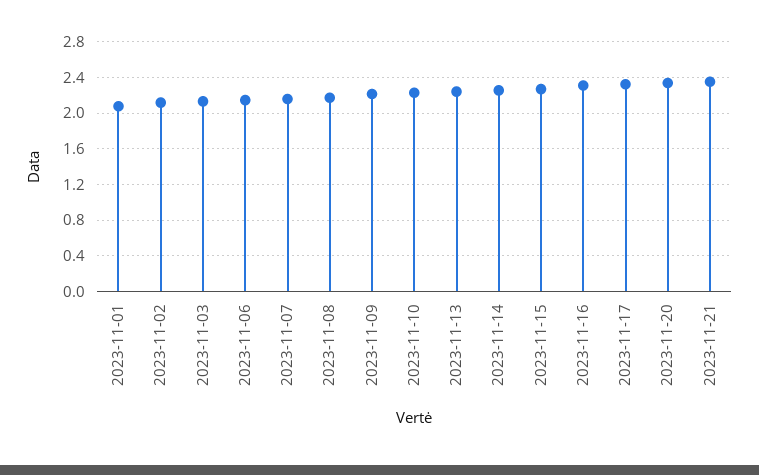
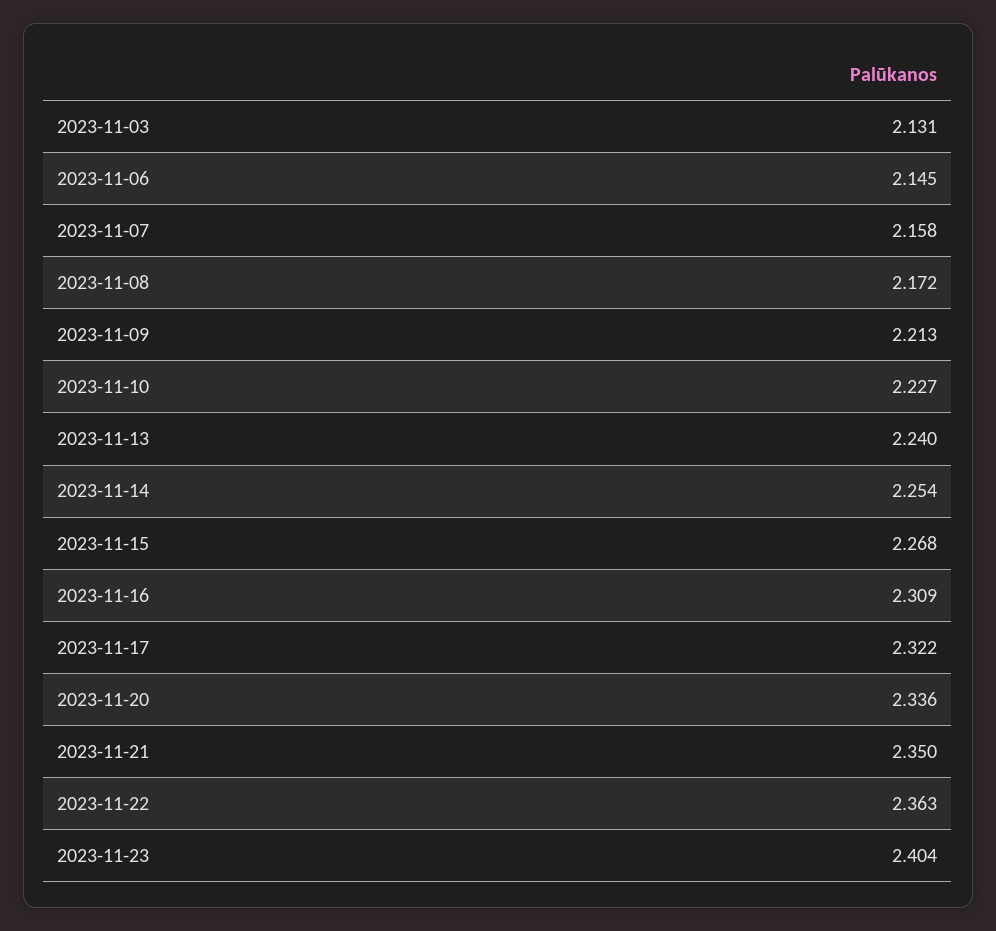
2023-11-01: 2.1 -> none
2023-11-02: 2.1 -> none
2023-11-22: none -> 2.363
2023-11-23: none -> 2.404

